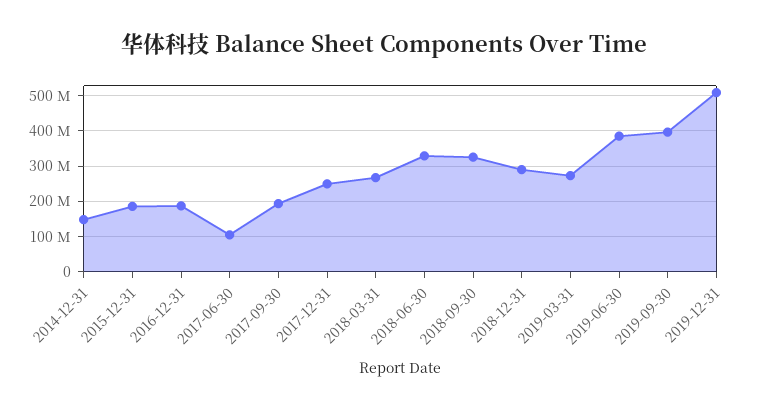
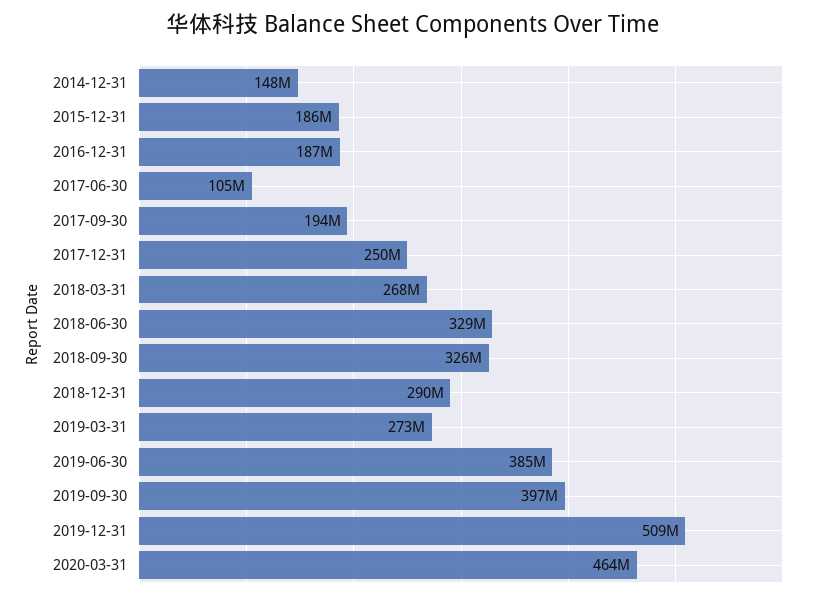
2020-03-31: none -> 464000000

